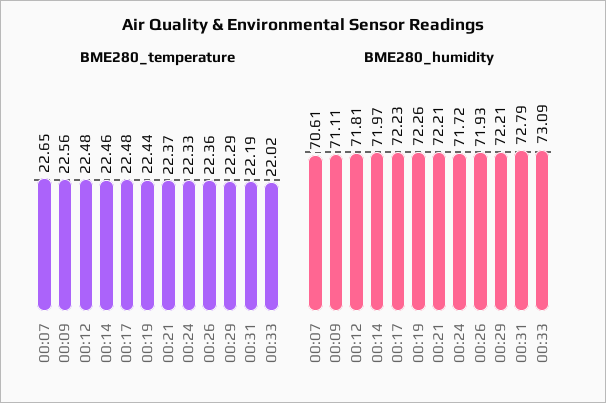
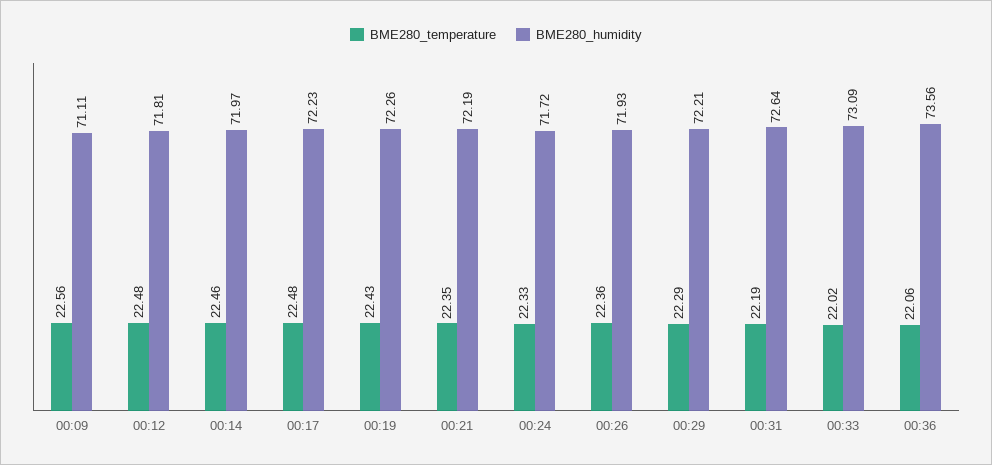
BME280_temperature, 00:07: 22.65 -> none
BME280_temperature, 00:19: 22.44 -> 22.43
BME280_temperature, 00:21: 22.37 -> 22.35
BME280_humidity, 00:07: 70.61 -> none
BME280_humidity, 00:21: 72.21 -> 72.19
BME280_humidity, 00:31: 72.79 -> 72.64
BME280_temperature, 00:36: none -> 22.06
BME280_humidity, 00:36: none -> 73.56

